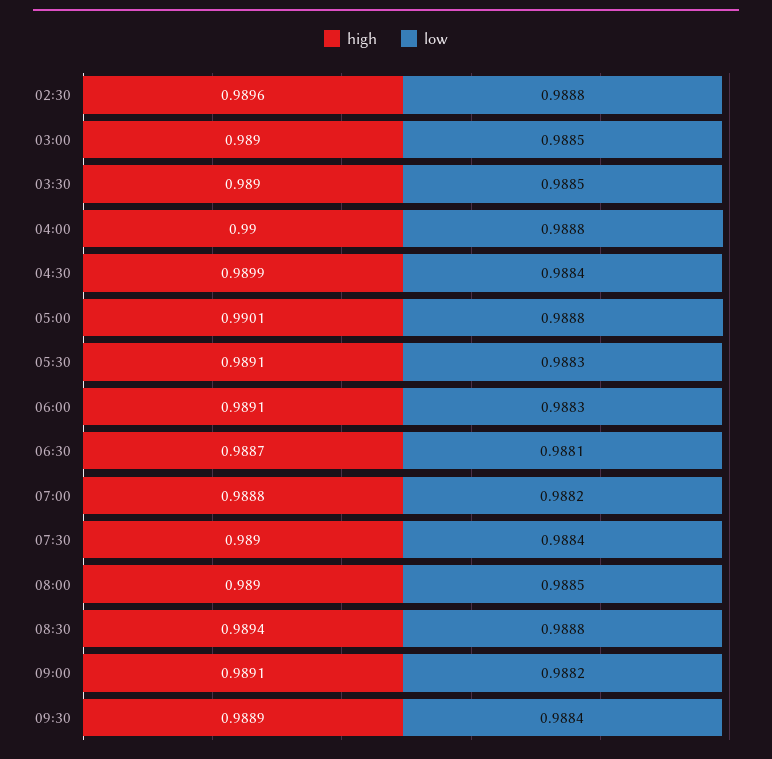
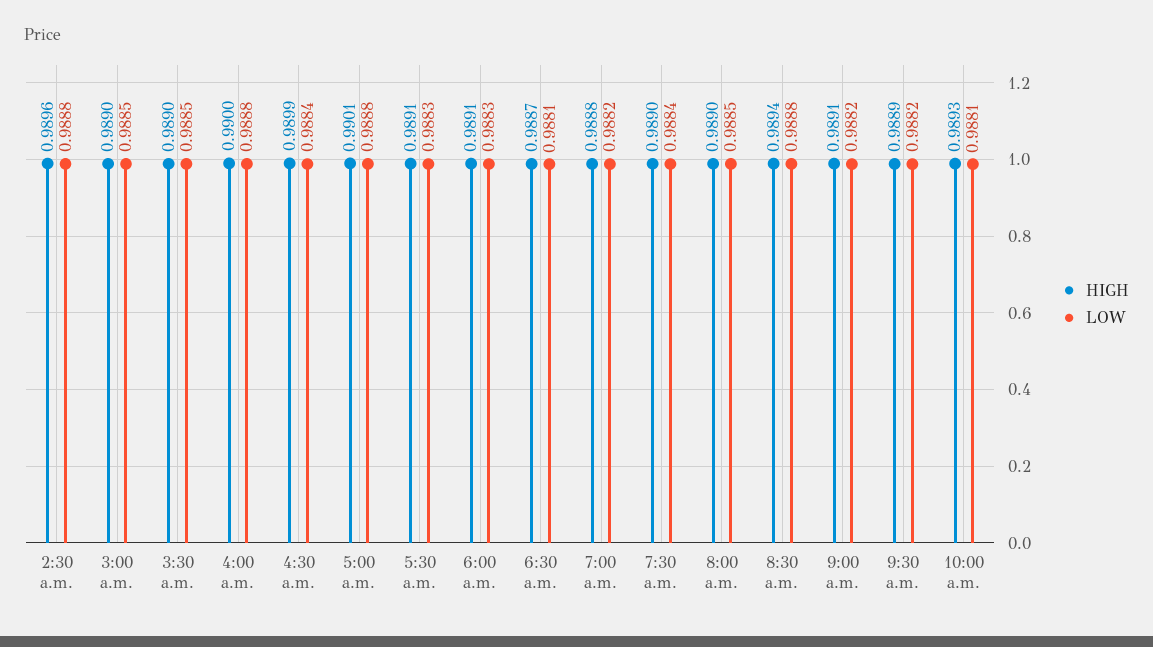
low, 09:30: 0.9884 -> 0.9882
high, 10:00 a.m.: none -> 0.9893
low, 10:00 a.m.: none -> 0.9881

